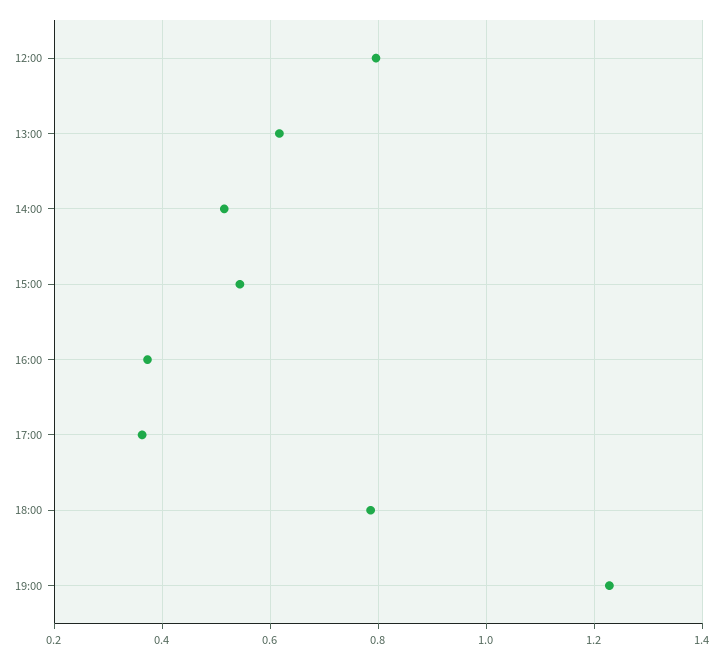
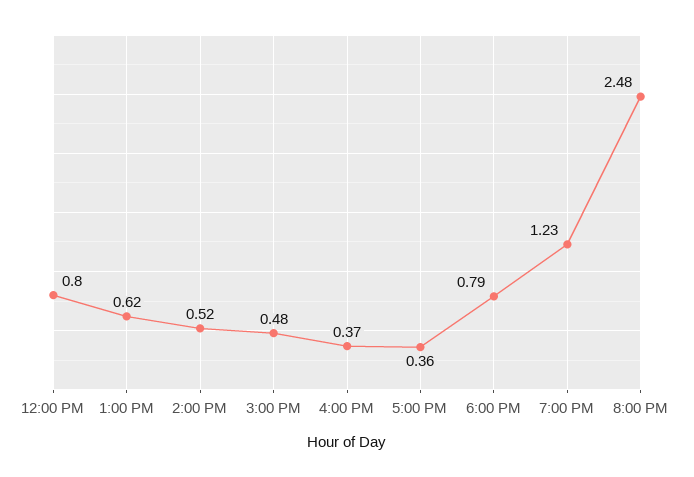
15:00: 0.54 -> 0.48
8:00 PM: none -> 2.48

